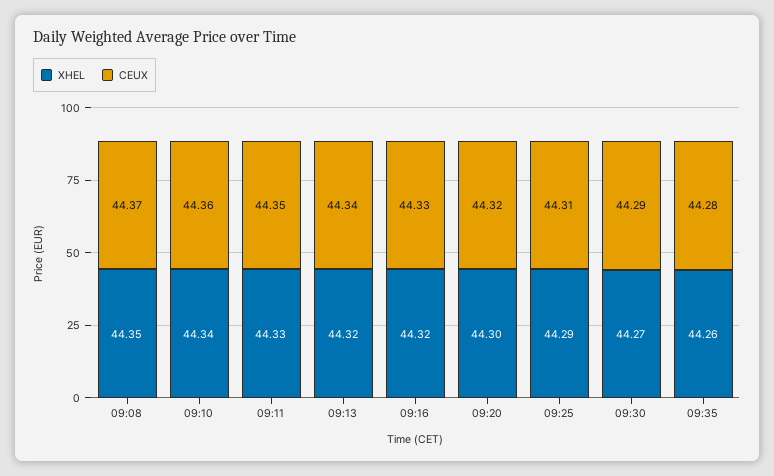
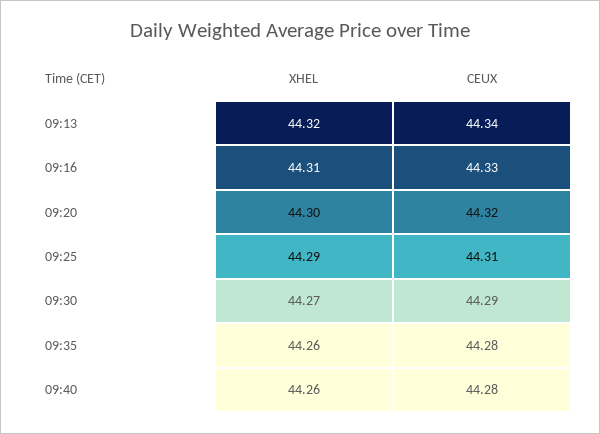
XHEL, 09:08: 44.35 -> none
CEUX, 09:08: 44.37 -> none
XHEL, 09:10: 44.34 -> none
CEUX, 09:10: 44.36 -> none
XHEL, 09:11: 44.33 -> none
CEUX, 09:11: 44.35 -> none
XHEL, 09:16: 44.32 -> 44.31
XHEL, 09:40: none -> 44.26
CEUX, 09:40: none -> 44.28

